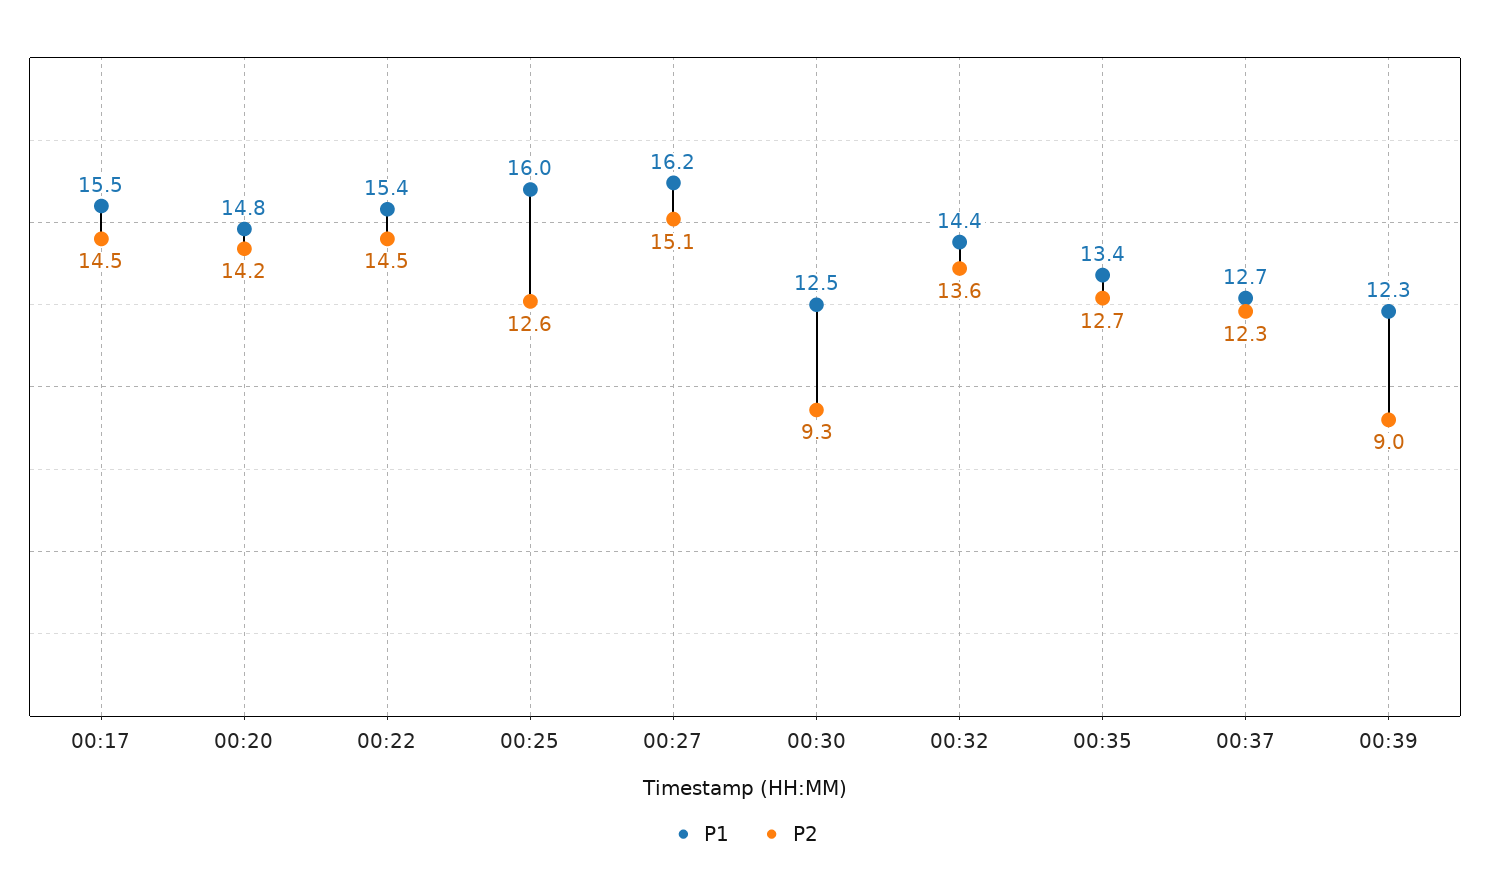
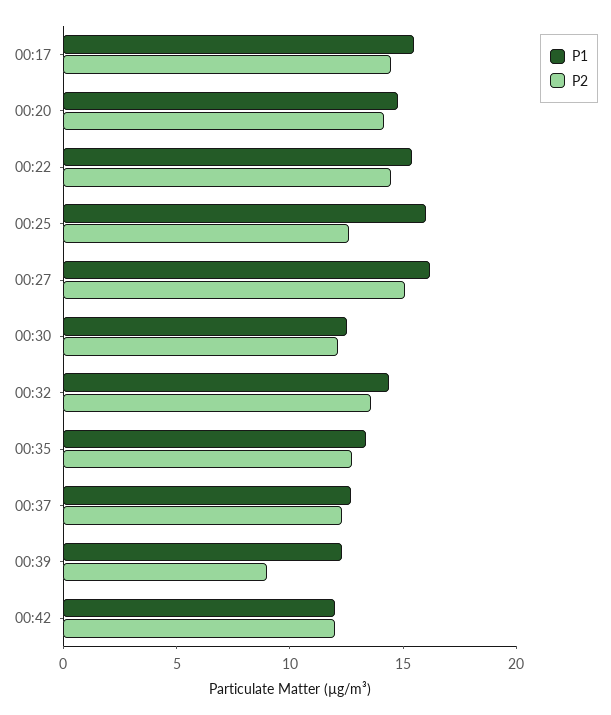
P2, 00:30: 9.3 -> 12
P1, 00:42: none -> 12
P2, 00:42: none -> 12

